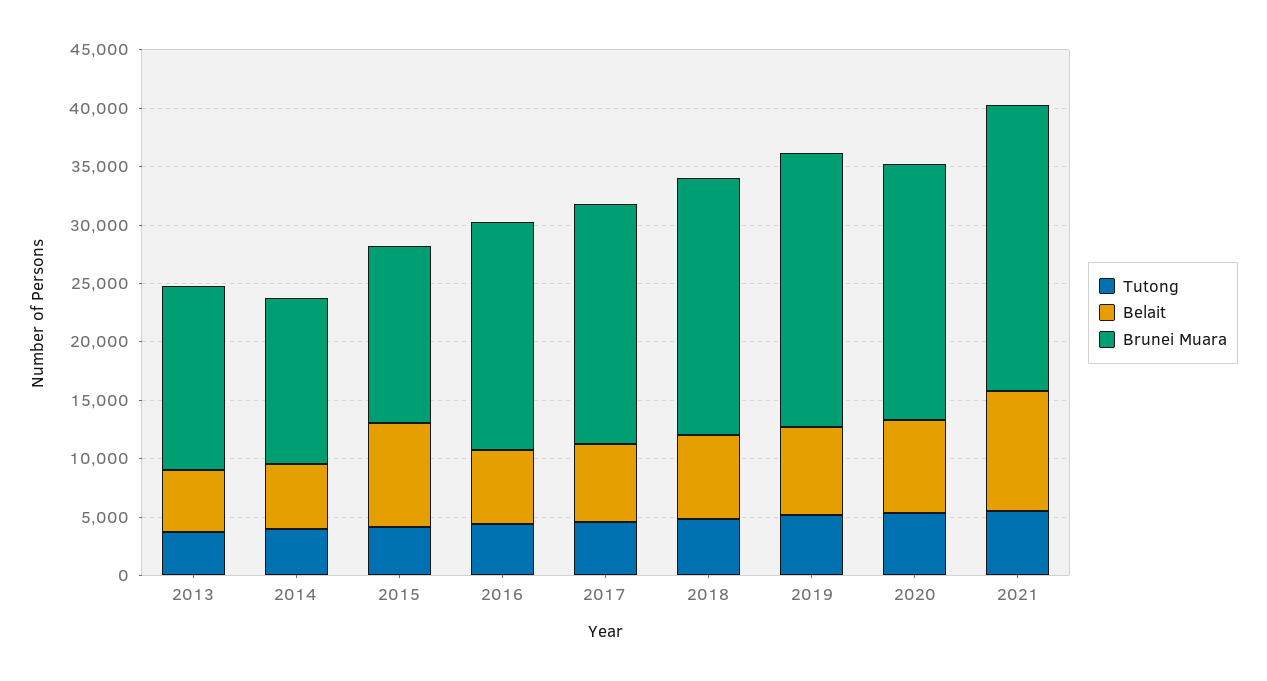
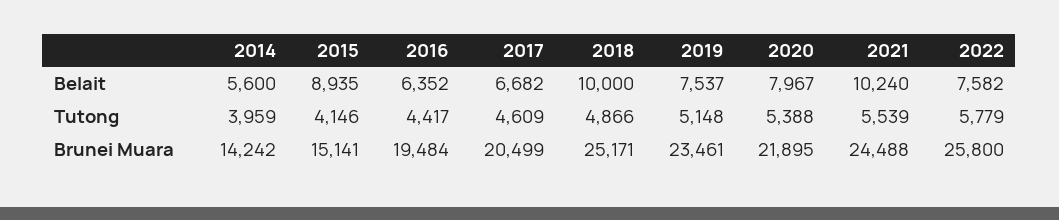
Tutong, 2013: 4000 -> none
Belait, 2013: 5000 -> none
Brunei Muara, 2013: 16000 -> none
Belait, 2018: 7000 -> 10000
Brunei Muara, 2018: 22000 -> 25171
Belait, 2022: none -> 7582
Tutong, 2022: none -> 5779
Brunei Muara, 2022: none -> 25800

